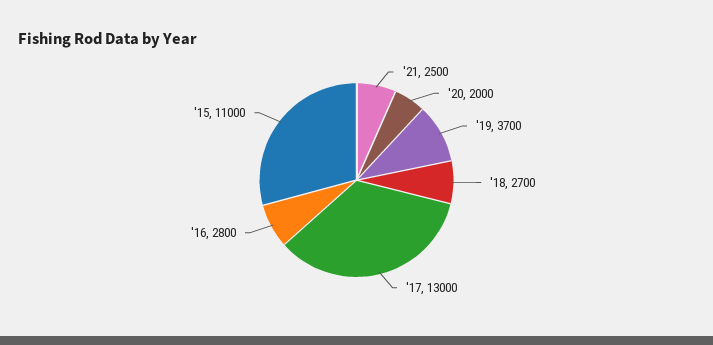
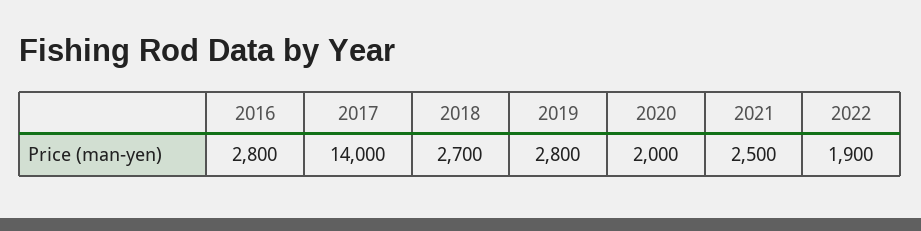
'19: 3700 -> 2800
'17: 13000 -> 14000
'15: 11000 -> none
2022: none -> 1900

